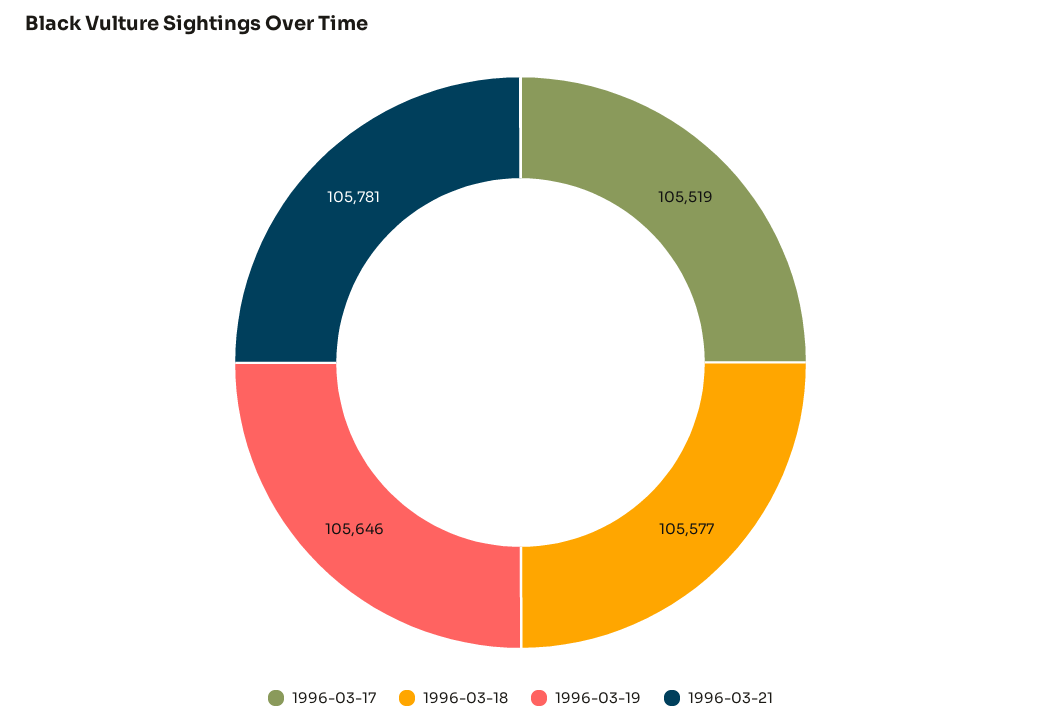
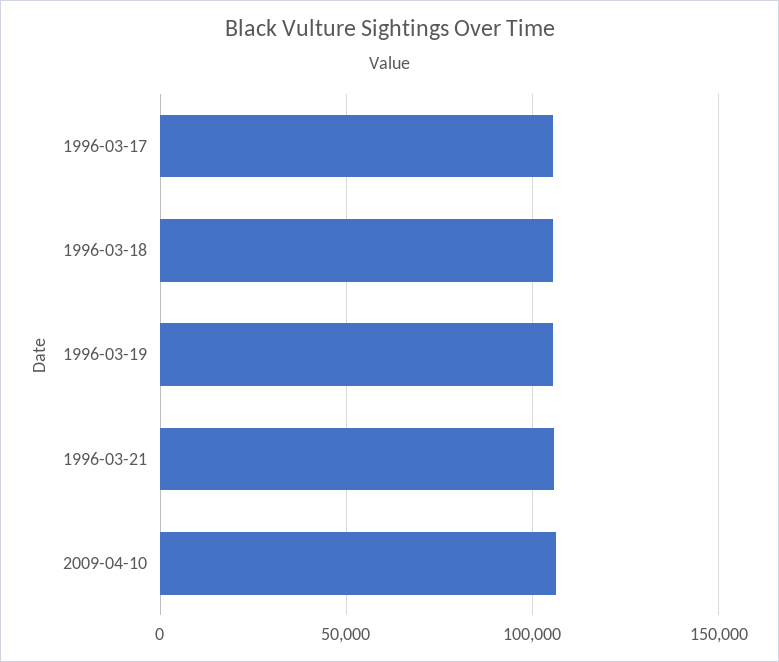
2009-04-10: none -> 105000

